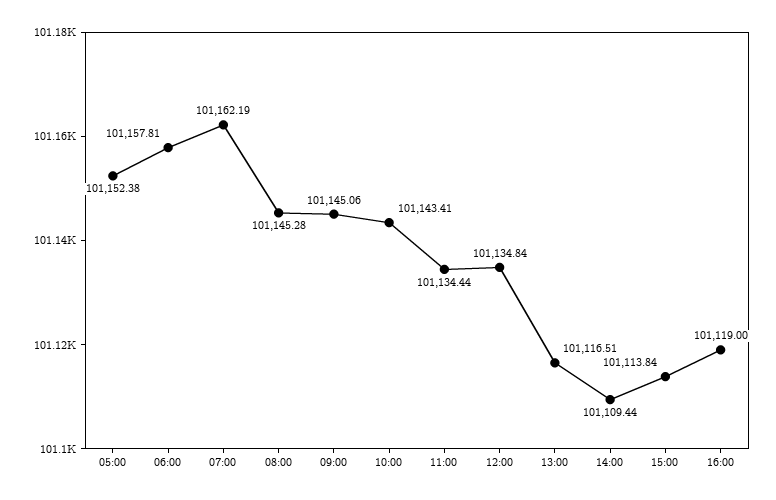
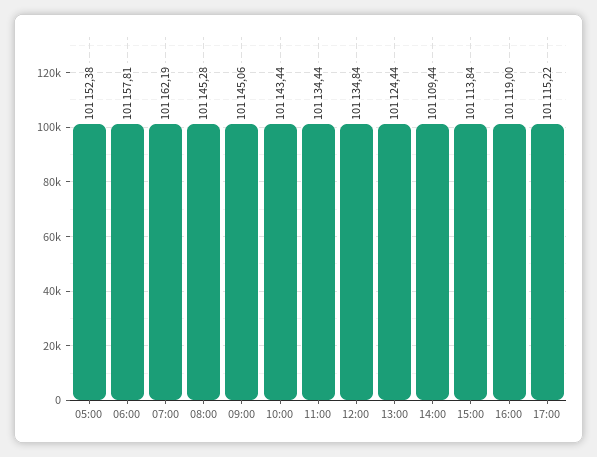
10:00: 101143.41 -> 101143.44
13:00: 101116.51 -> 101124.44
17:00: none -> 101115.22

